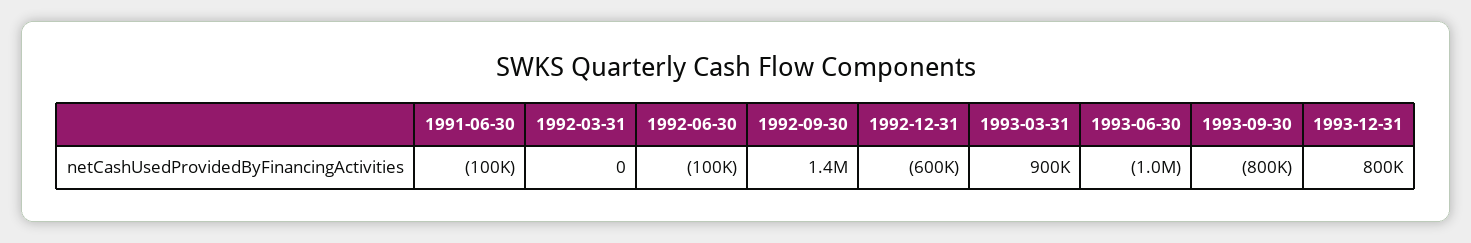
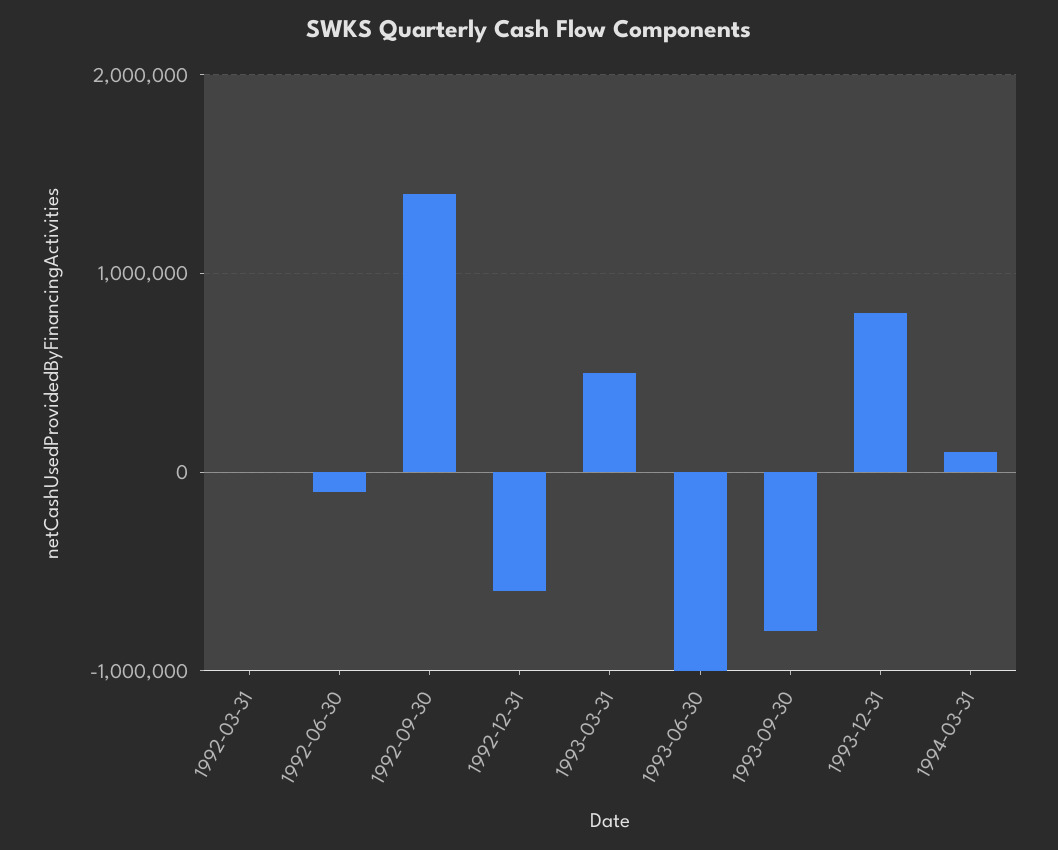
1991-06-30: -100000 -> none
1993-03-31: 900000 -> 500000
1994-03-31: none -> 100000

